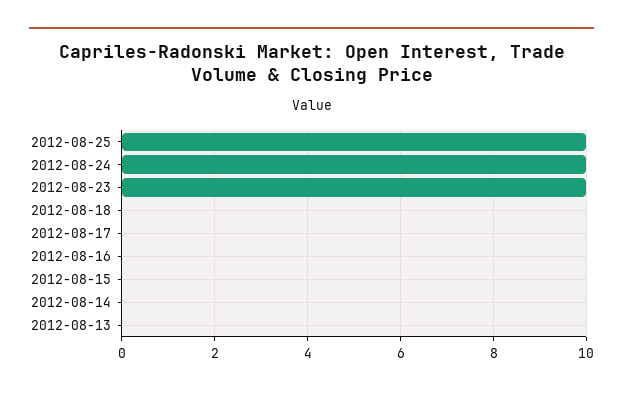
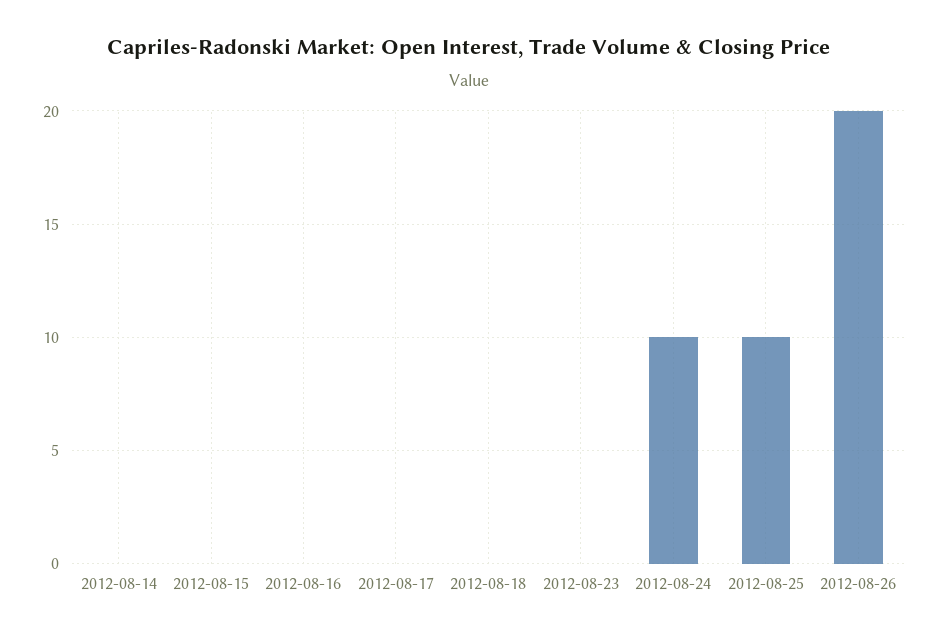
2012-08-23: 10 -> 0
2012-08-13: 0 -> none
2012-08-26: none -> 20

